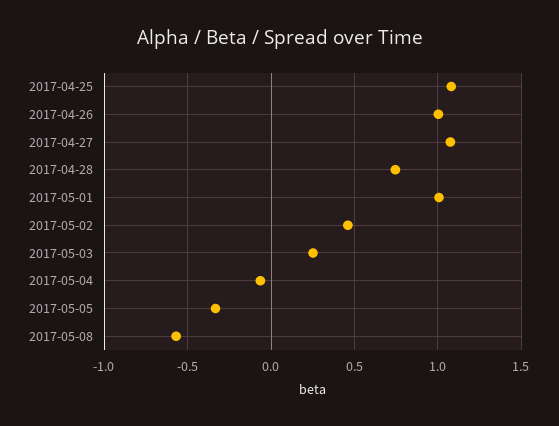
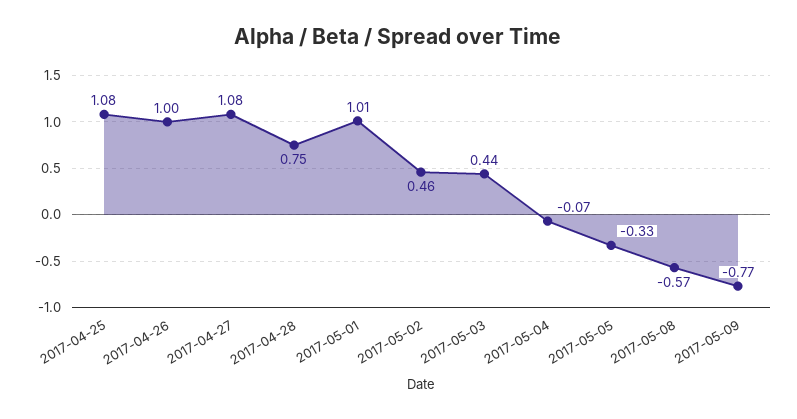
2017-05-03: 0.25 -> 0.44
2017-05-09: none -> -0.77

